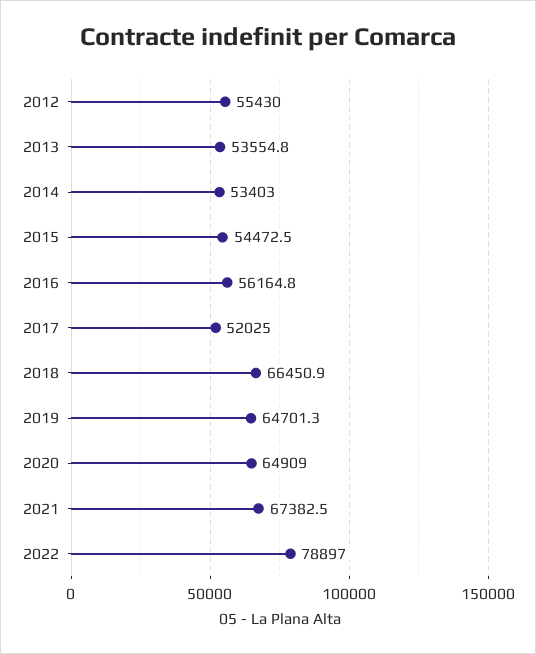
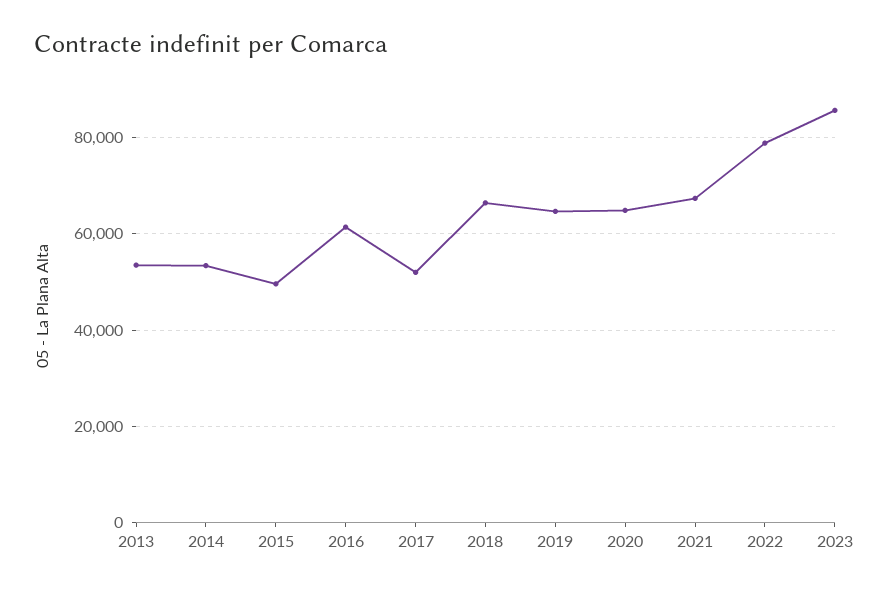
2012: 55430 -> none
2015: 54472.5 -> 50000
2016: 56164.8 -> 62000
2023: none -> 86000

